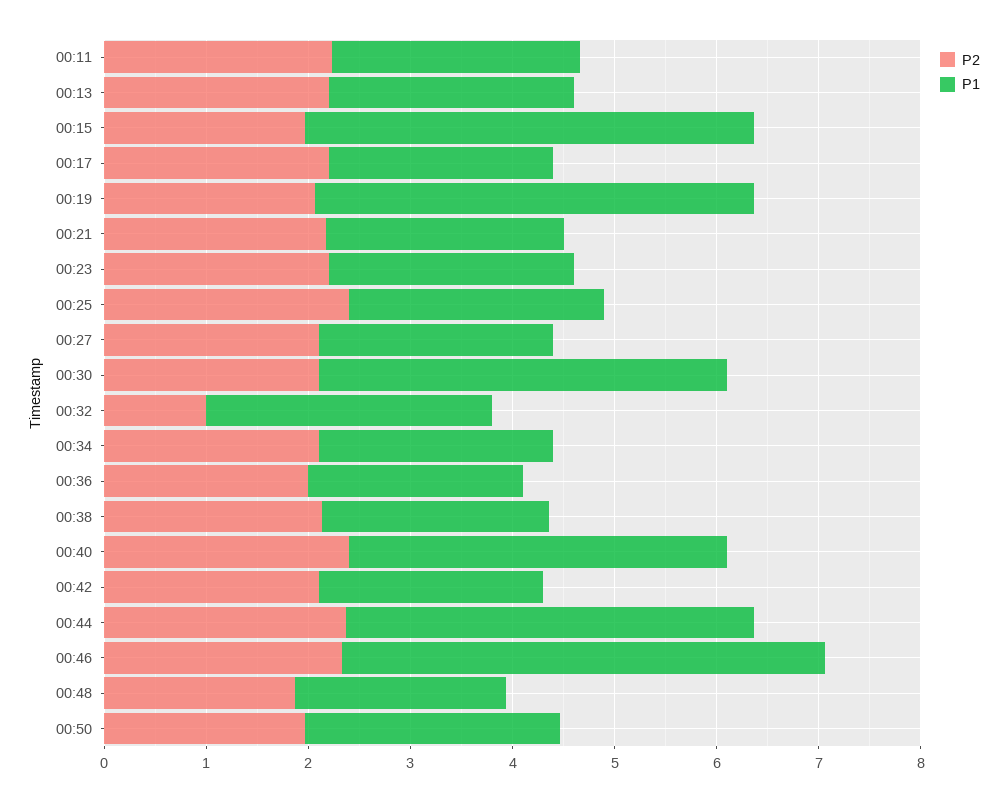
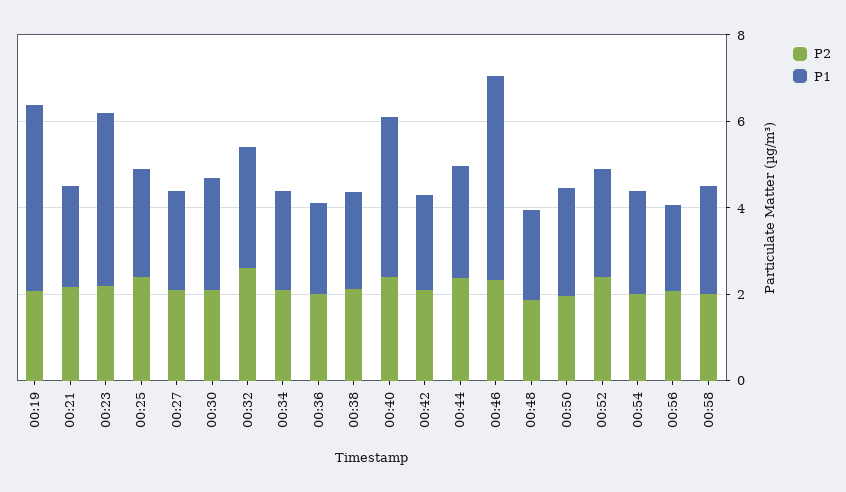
P2, 00:11: 2.2 -> none
P1, 00:11: 2.4 -> none
P2, 00:13: 2.2 -> none
P1, 00:13: 2.4 -> none
P2, 00:15: 2 -> none
P1, 00:15: 4.4 -> none
P2, 00:17: 2.2 -> none
P1, 00:17: 2.2 -> none
P1, 00:23: 2.4 -> 4
P1, 00:30: 4 -> 2.5
P2, 00:32: 1 -> 2.5
P1, 00:44: 4 -> 2.5
P2, 00:52: none -> 2.5
P1, 00:52: none -> 2.5
P2, 00:54: none -> 2
P1, 00:54: none -> 2.5
P2, 00:56: none -> 2
P1, 00:56: none -> 2
P2, 00:58: none -> 2
P1, 00:58: none -> 2.5

